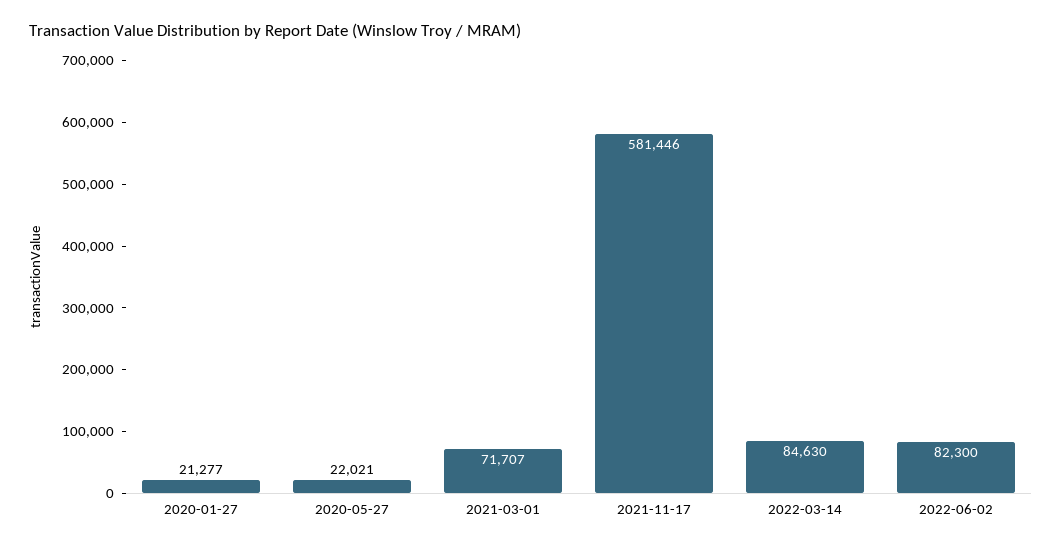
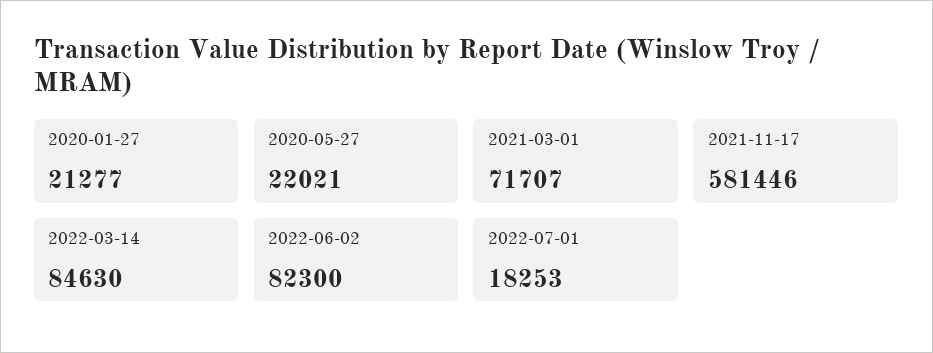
2022-07-01: none -> 18253

